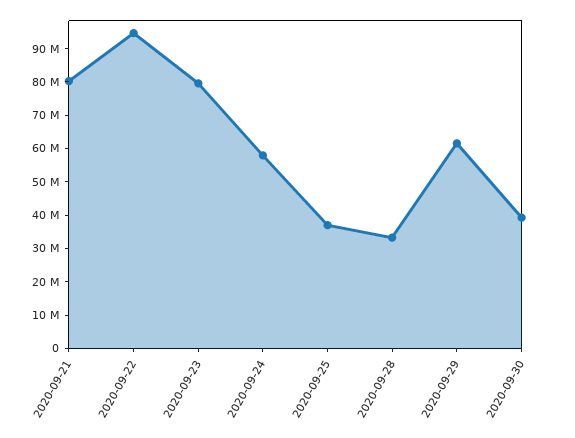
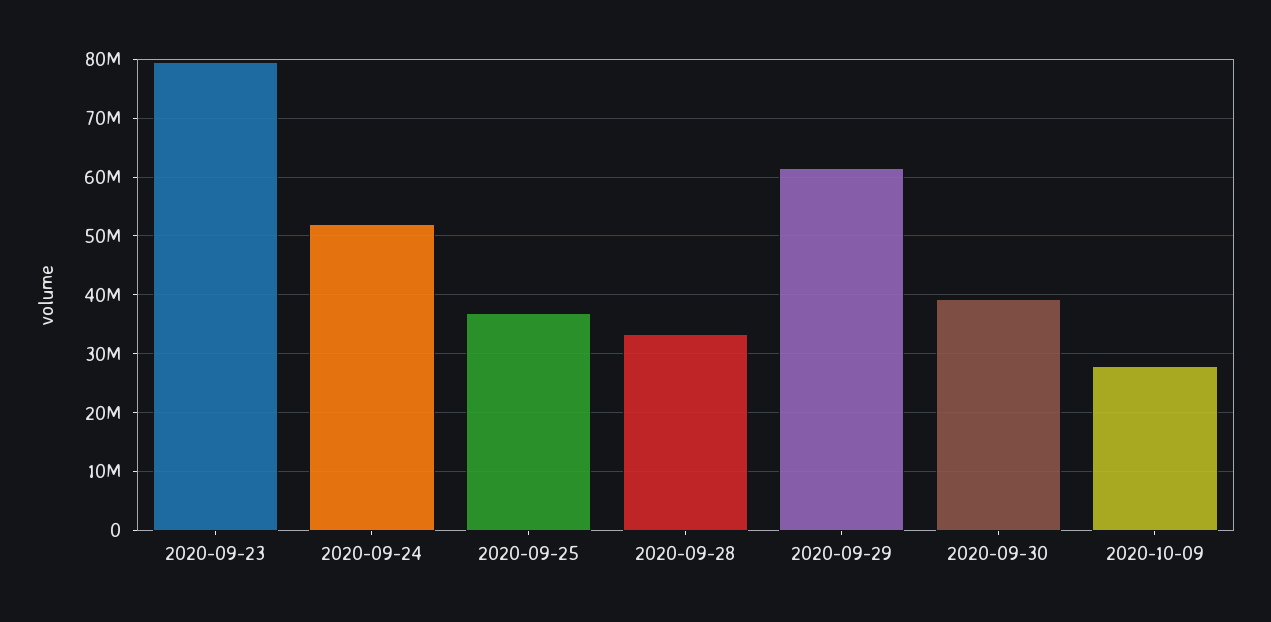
2020-09-21: 80000000 -> none
2020-09-22: 95000000 -> none
2020-09-24: 57500000 -> 52000000
2020-10-09: none -> 28000000

